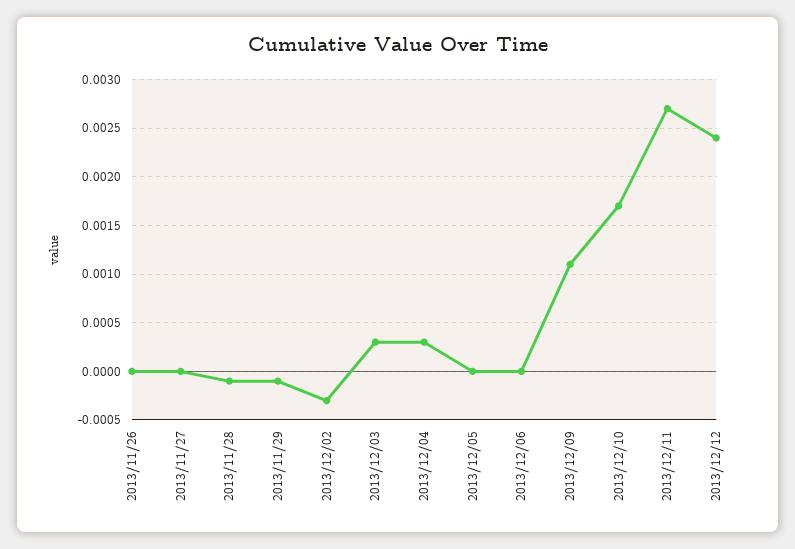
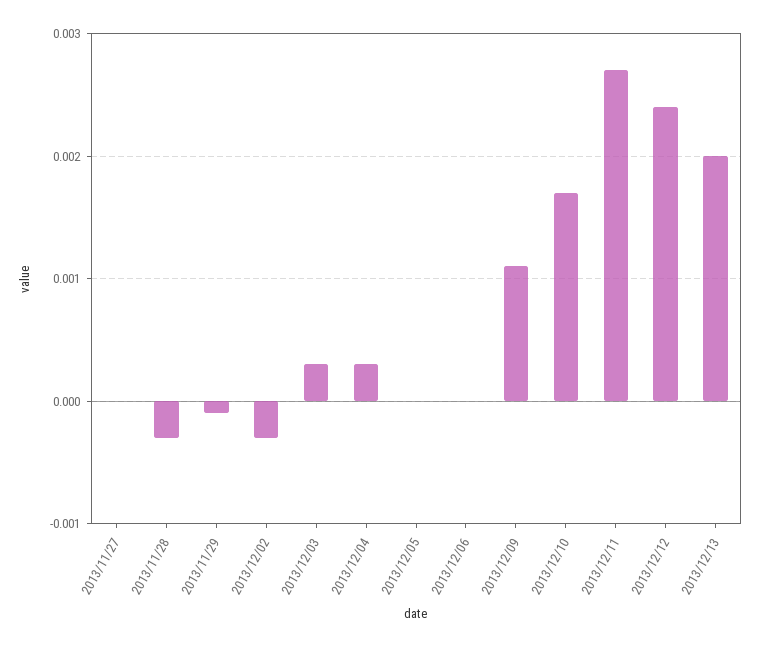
2013/11/26: 0 -> none
2013/11/28: -0.0001 -> -0.0003
2013/12/13: none -> 0.002

